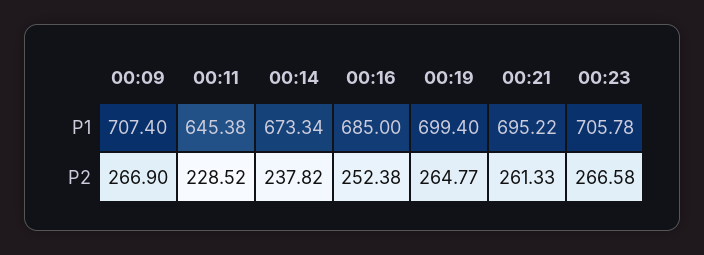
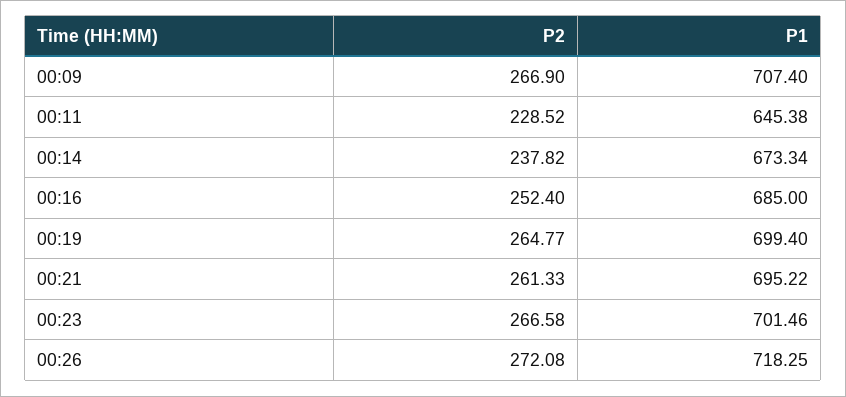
00:23, P1: 705.78 -> 701.46
00:16, P2: 252.38 -> 252.4
00:26, P2: none -> 272.08
00:26, P1: none -> 718.25

